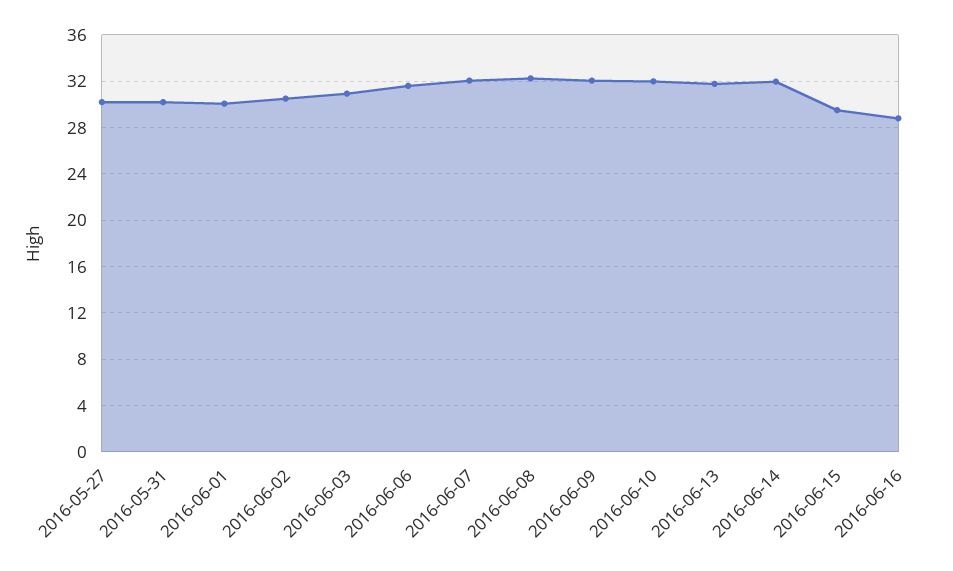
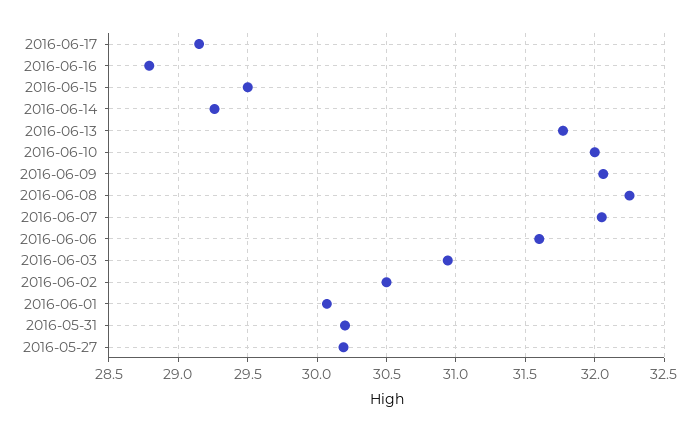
2016-06-14: 32 -> 29.25
2016-06-17: none -> 29.15

